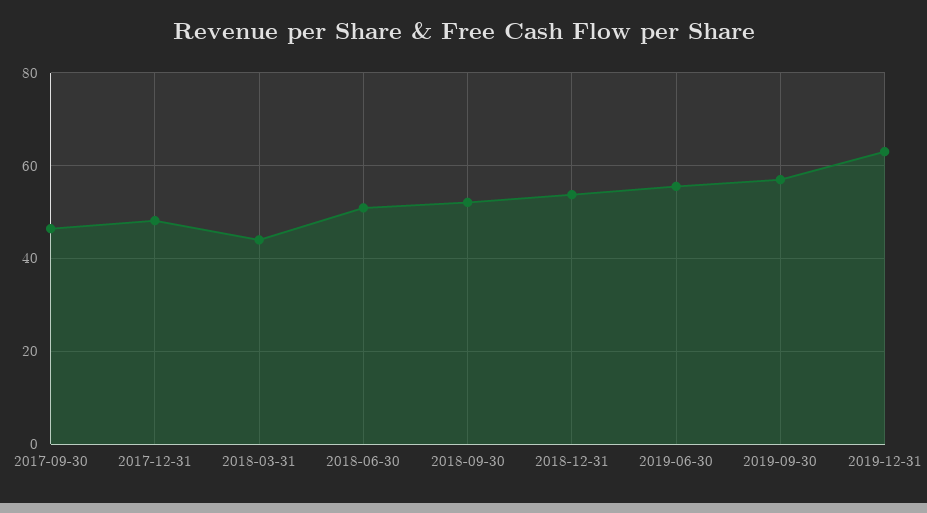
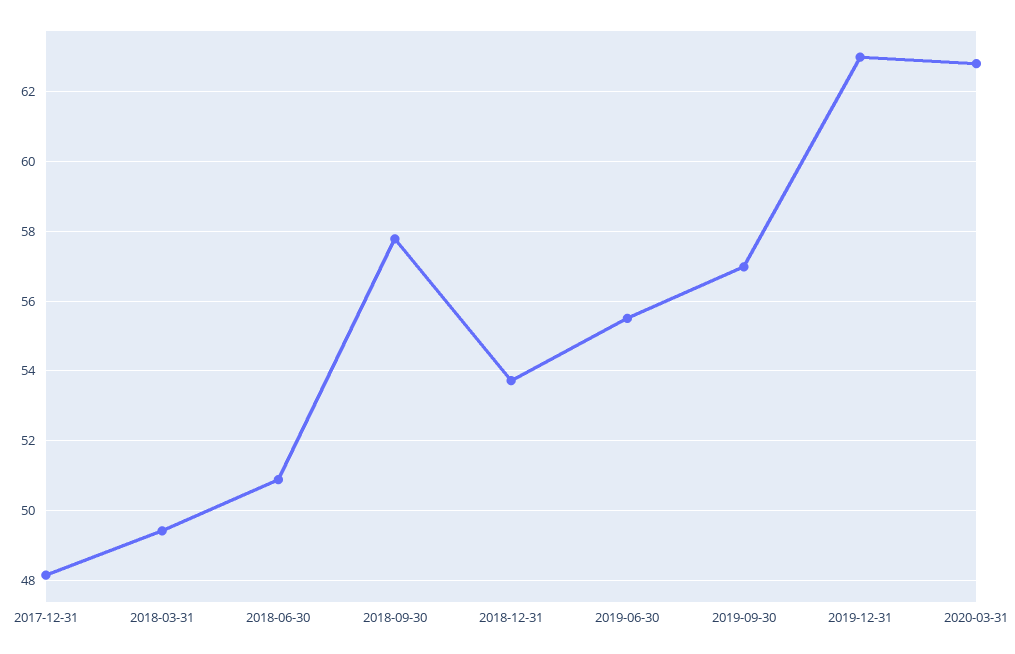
2017-09-30: 46 -> none
2018-03-31: 44 -> 49.4
2018-09-30: 52 -> 57.8
2020-03-31: none -> 62.8

